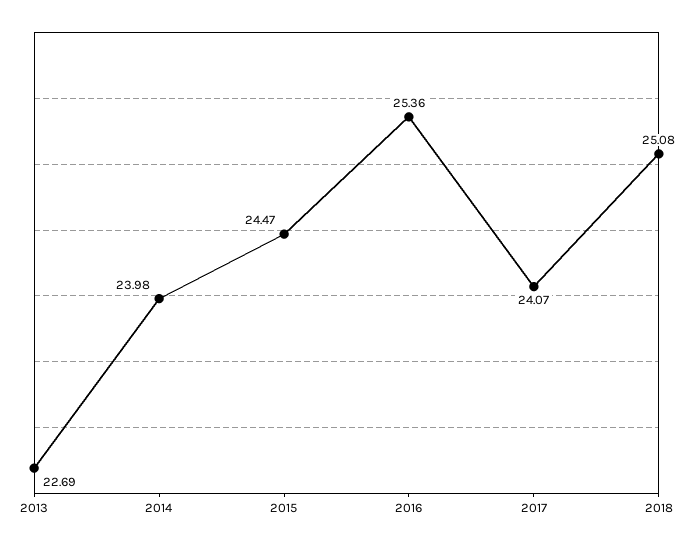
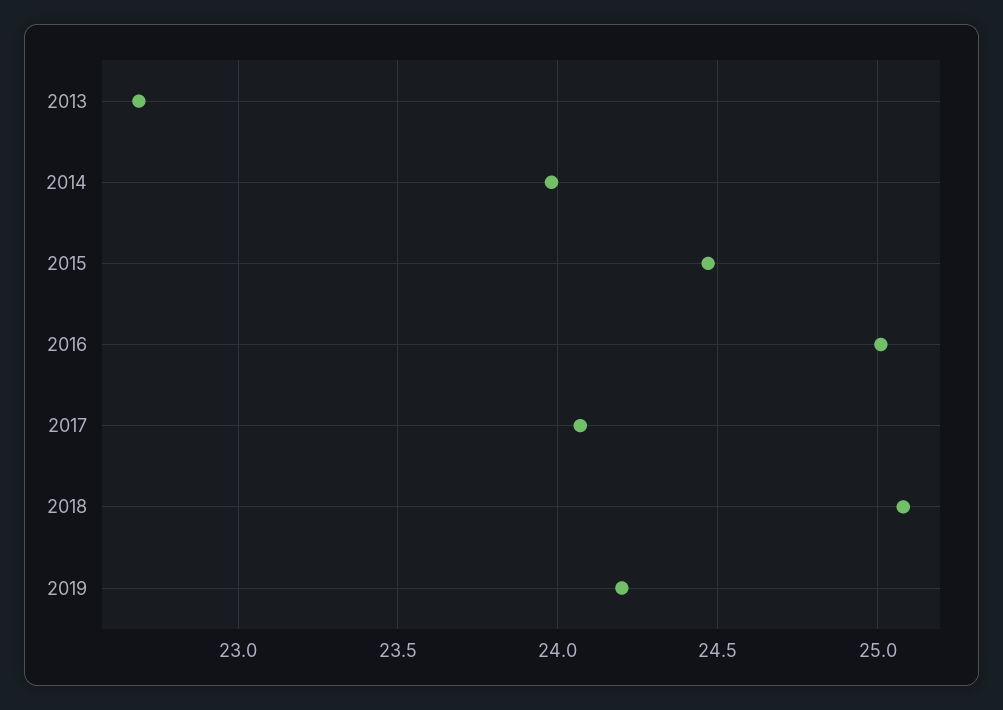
2016: 25.36 -> 25
2019: none -> 24.2

